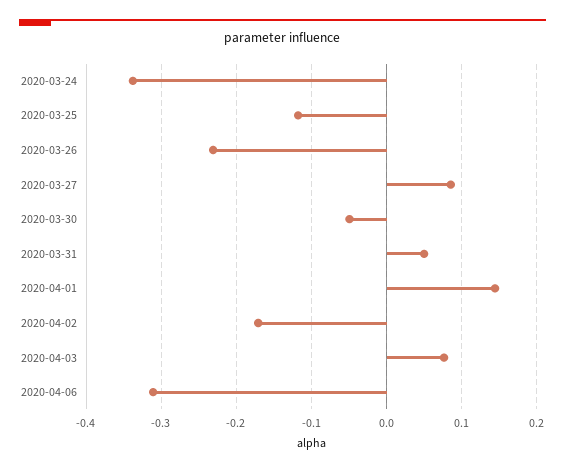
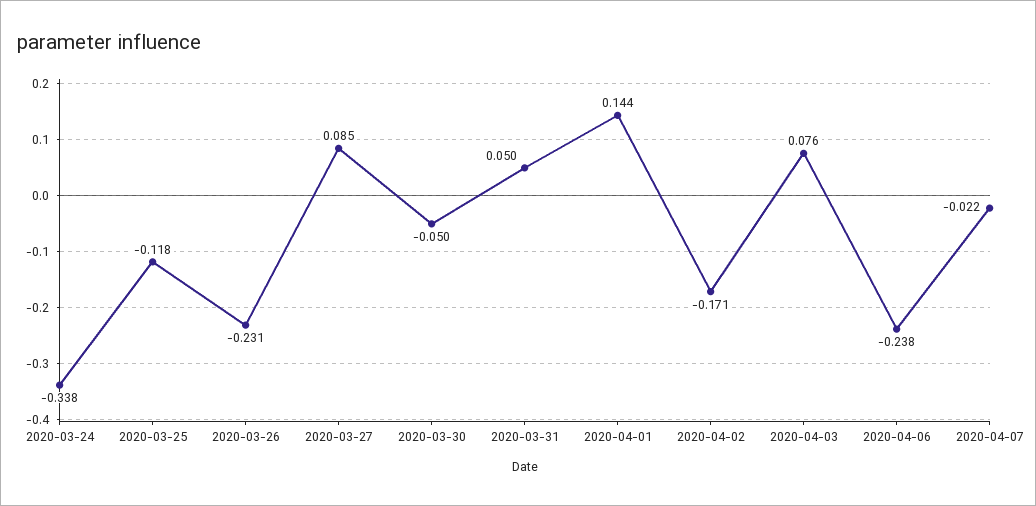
2020-04-06: -0.31 -> -0.238
2020-04-07: none -> -0.022

